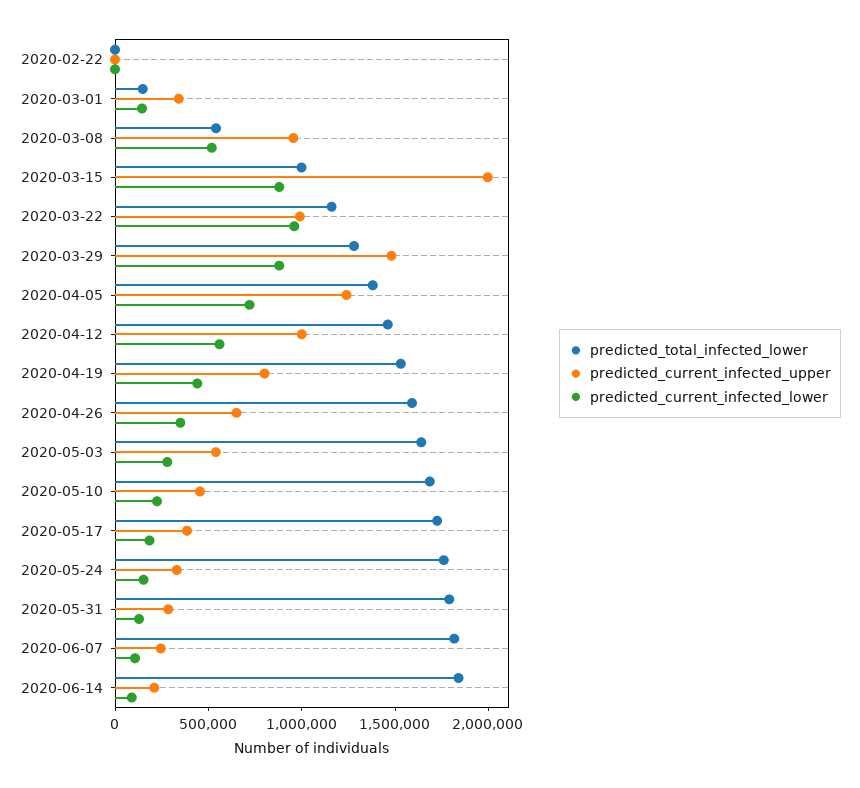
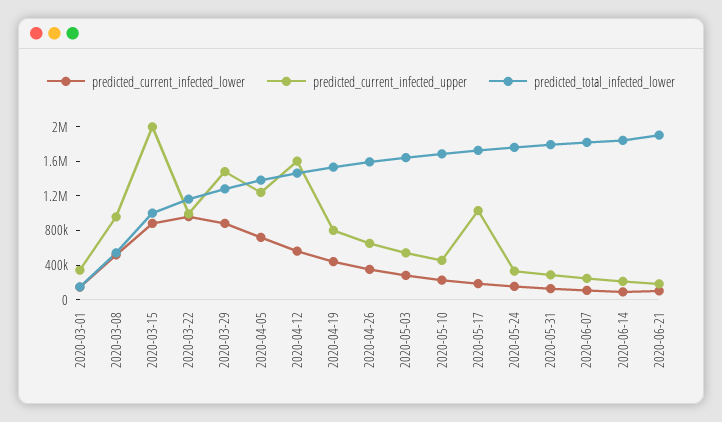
predicted_total_infected_lower, 2020-02-22: 0 -> none
predicted_current_infected_upper, 2020-02-22: 0 -> none
predicted_current_infected_lower, 2020-02-22: 0 -> none
predicted_current_infected_upper, 2020-04-12: 1000000 -> 1600000
predicted_current_infected_upper, 2020-05-17: 400000 -> 1000000
predicted_current_infected_lower, 2020-06-21: none -> 100000
predicted_current_infected_upper, 2020-06-21: none -> 200000
predicted_total_infected_lower, 2020-06-21: none -> 1900000

